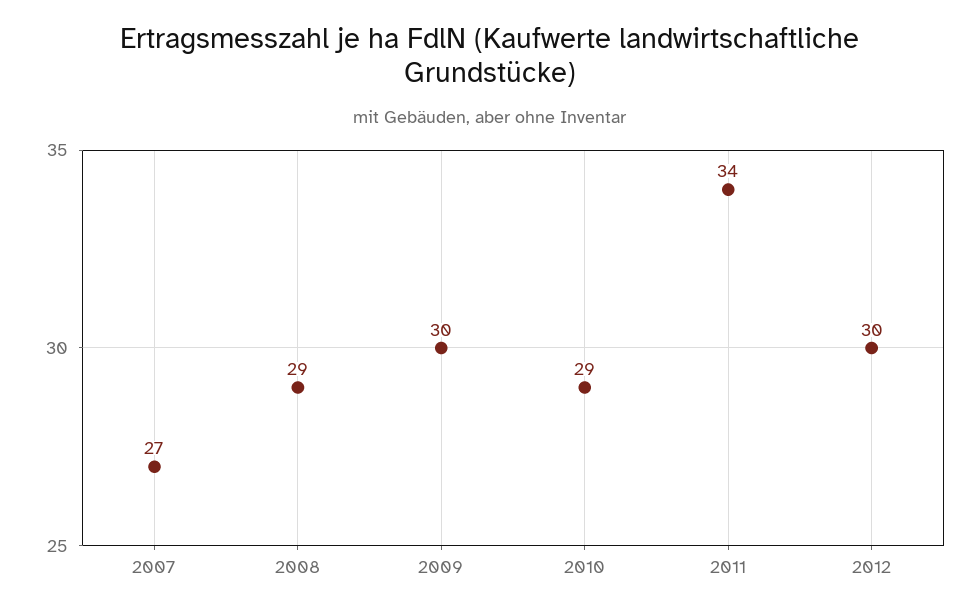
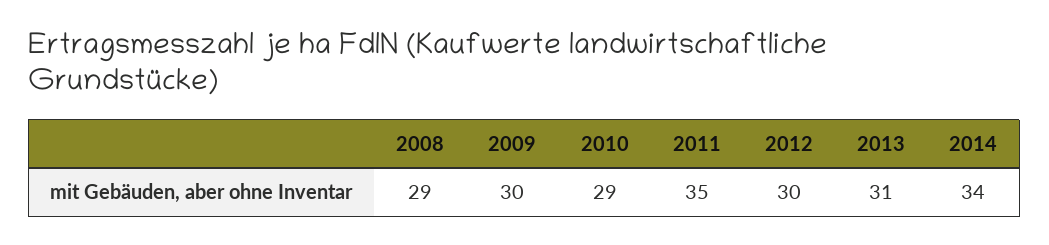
2007: 27 -> none
2011: 34 -> 35
2013: none -> 31
2014: none -> 34

